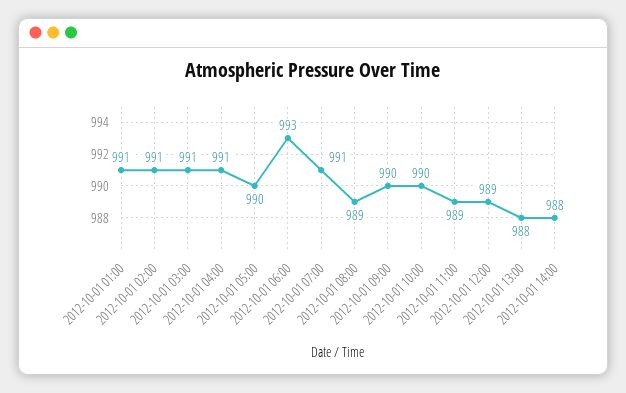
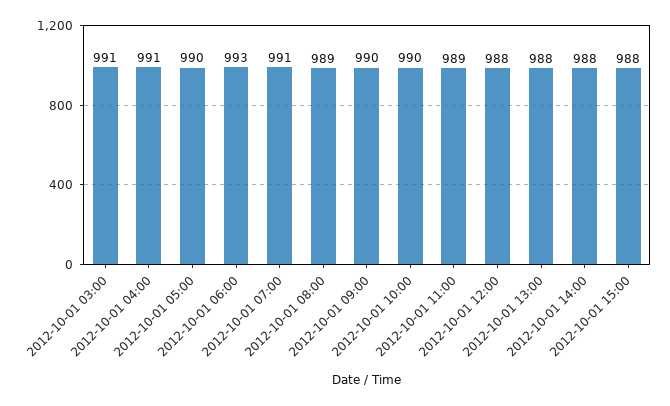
2012-10-01 01:00: 991 -> none
2012-10-01 02:00: 991 -> none
2012-10-01 12:00: 989 -> 988
2012-10-01 15:00: none -> 988

